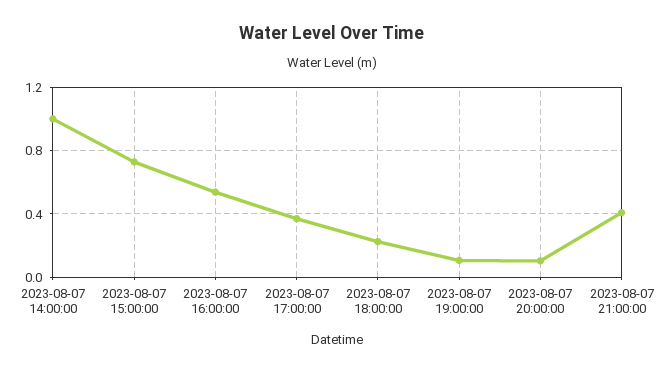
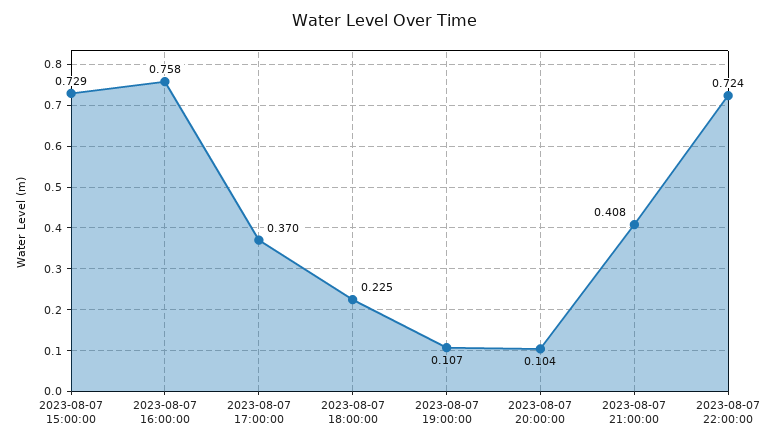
2023-08-07 14:00:00: 1 -> none
2023-08-07 16:00:00: 0.55 -> 0.758
2023-08-07 22:00:00: none -> 0.724

